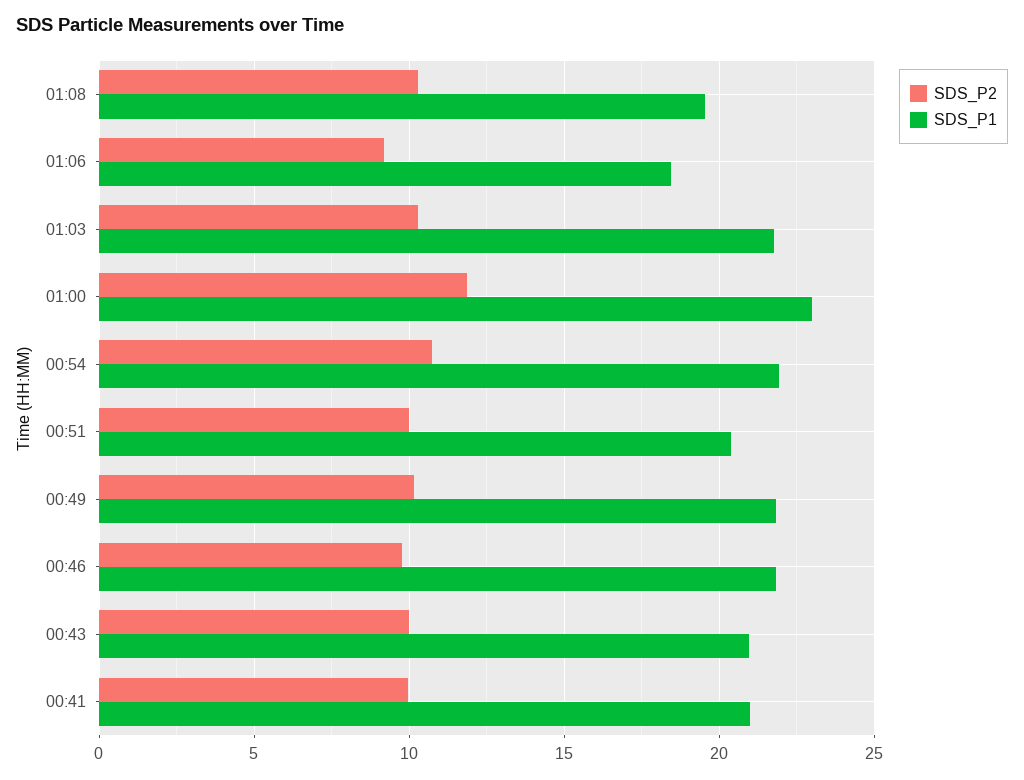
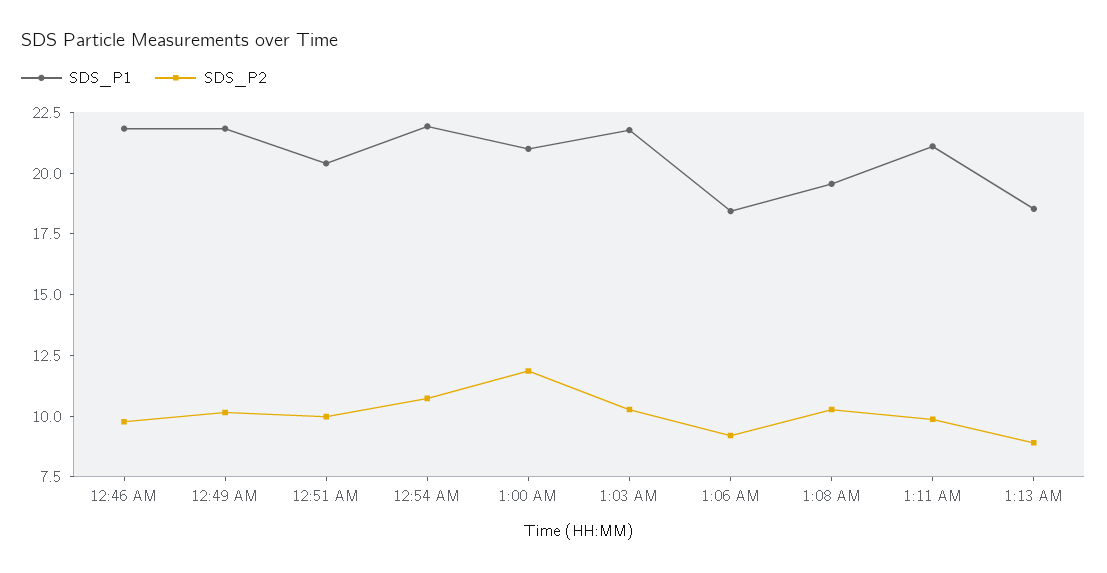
SDS_P1, 01:00: 23 -> 21
SDS_P2, 00:43: 10 -> none
SDS_P1, 00:43: 21 -> none
SDS_P2, 00:41: 10 -> none
SDS_P1, 00:41: 21 -> none
SDS_P1, 1:11 AM: none -> 21
SDS_P2, 1:11 AM: none -> 10
SDS_P1, 1:13 AM: none -> 18.5
SDS_P2, 1:13 AM: none -> 9

